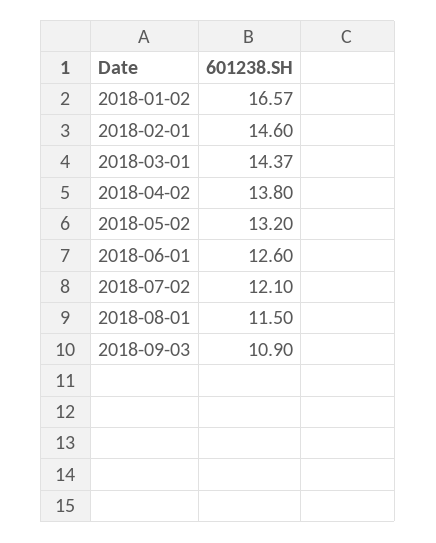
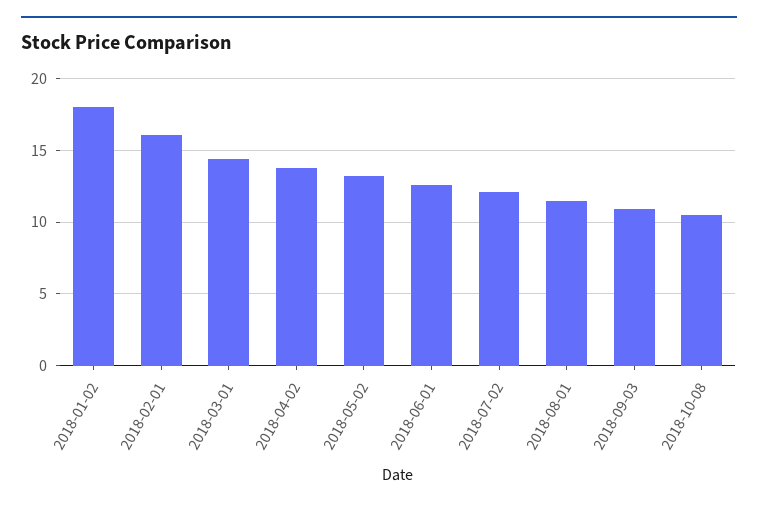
2018-01-02: 16.57 -> 18
2018-02-01: 14.6 -> 16
2018-10-08: none -> 10.5

